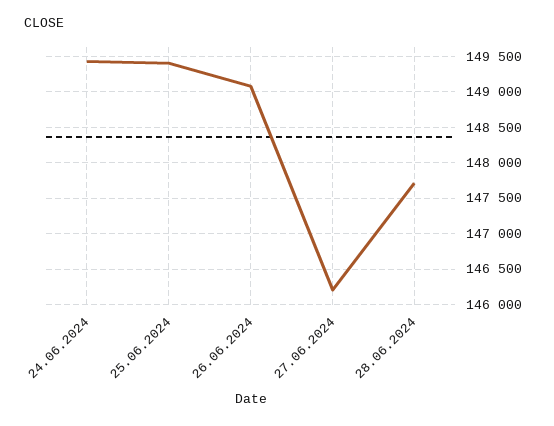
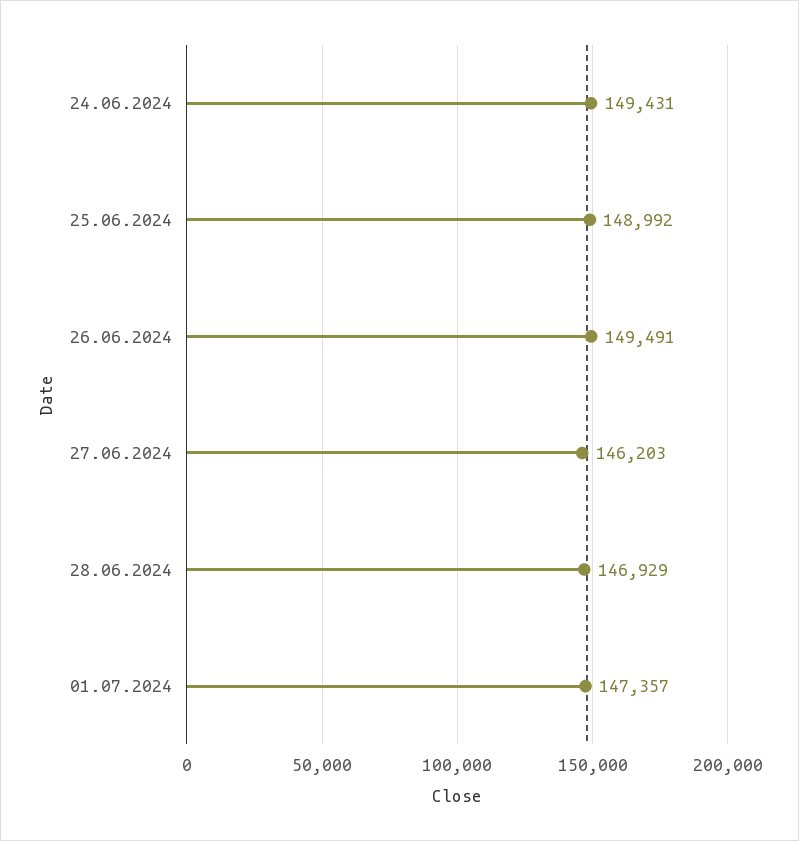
25.06.2024: 149400 -> 148992
26.06.2024: 149100 -> 149491
28.06.2024: 147700 -> 146929
01.07.2024: none -> 147357

